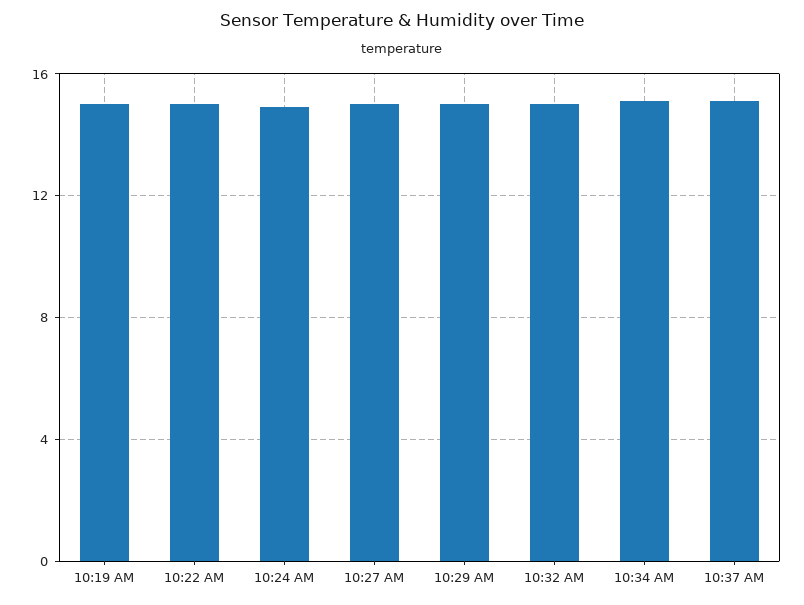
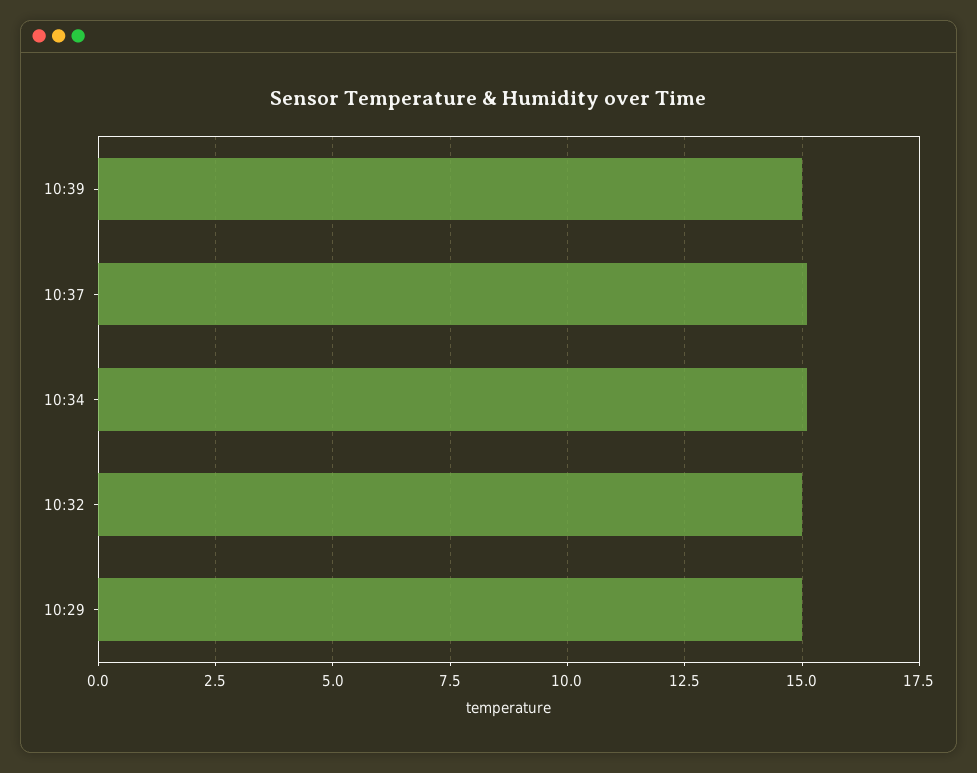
10:19 AM: 15 -> none
10:22 AM: 15 -> none
10:24 AM: 15 -> none
10:27 AM: 15 -> none
10:39: none -> 15

